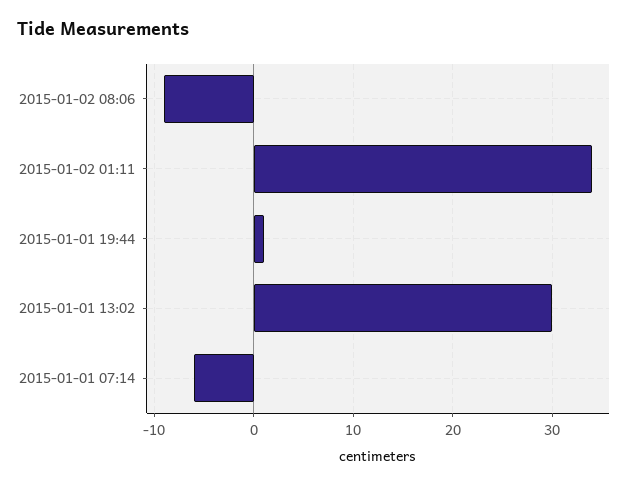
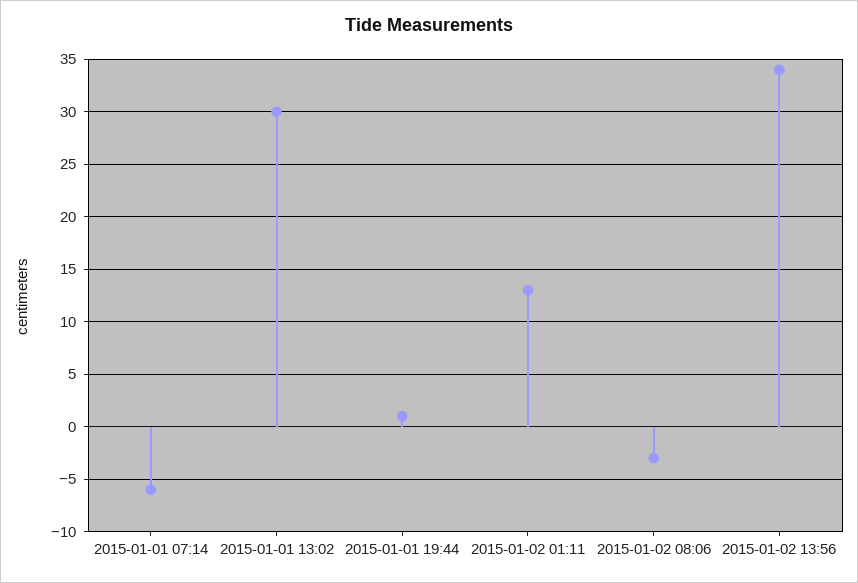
2015-01-02 08:06: -9 -> -3
2015-01-02 01:11: 34 -> 13
2015-01-02 13:56: none -> 34

